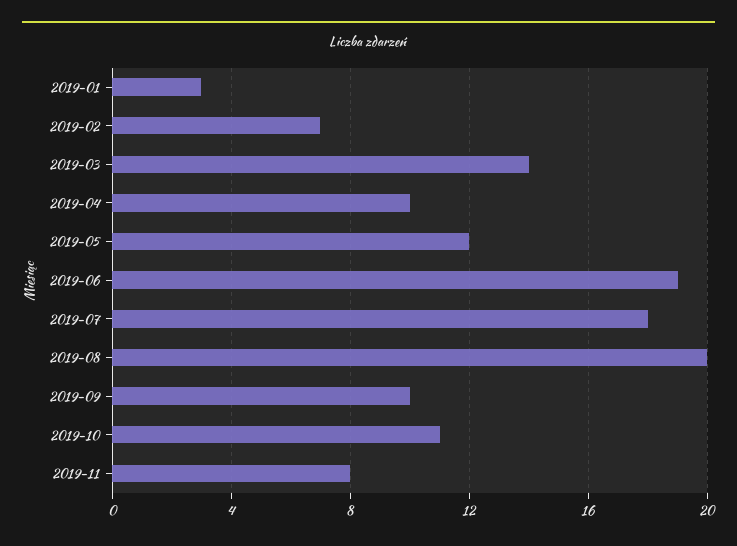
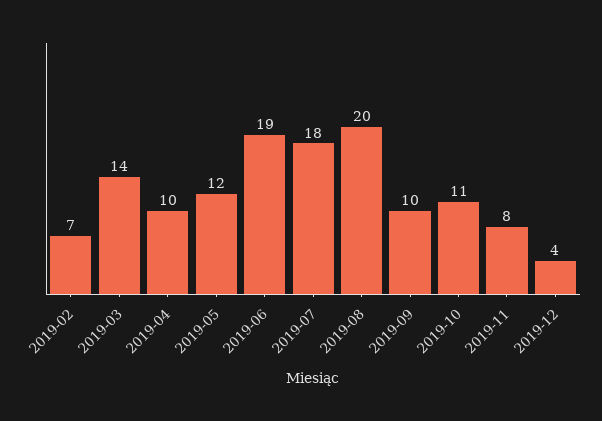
2019-01: 3 -> none
2019-12: none -> 4

